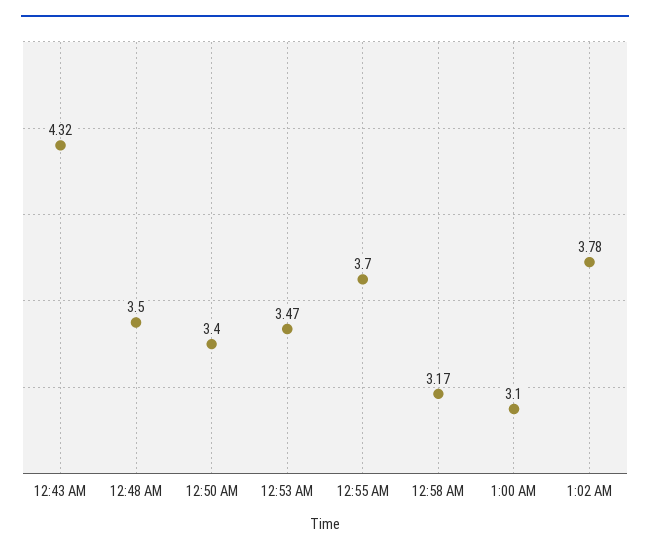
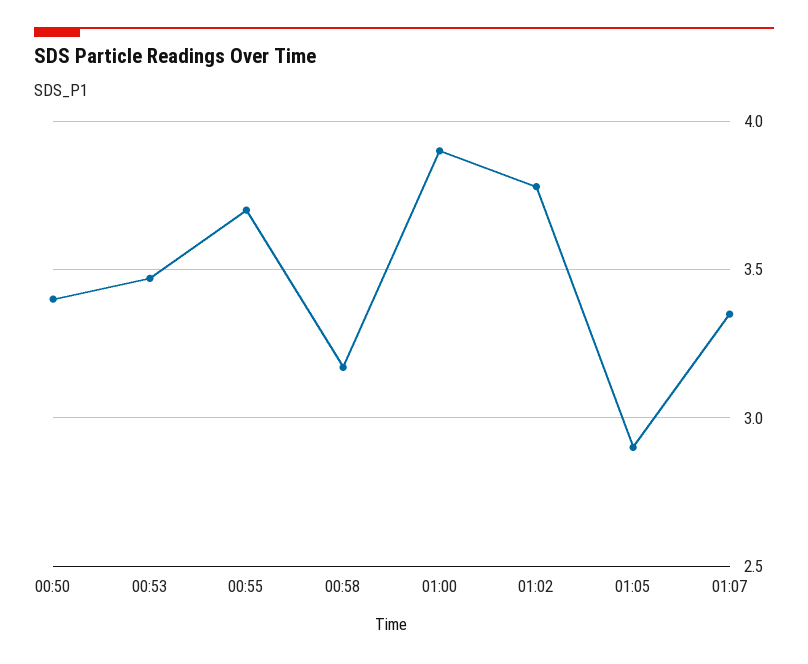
12:43 AM: 4.32 -> none
12:48 AM: 3.5 -> none
1:00 AM: 3.1 -> 3.9
01:05: none -> 2.9
01:07: none -> 3.35

